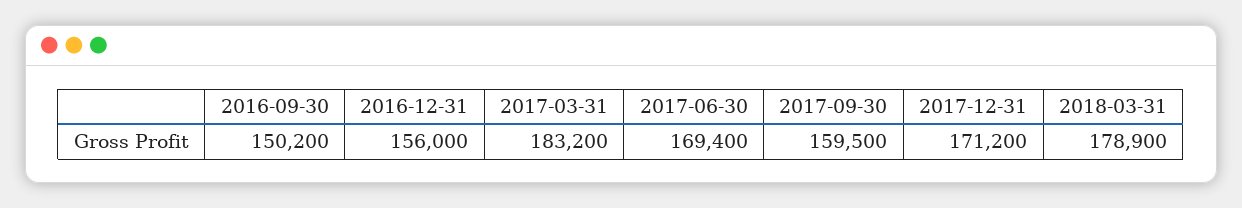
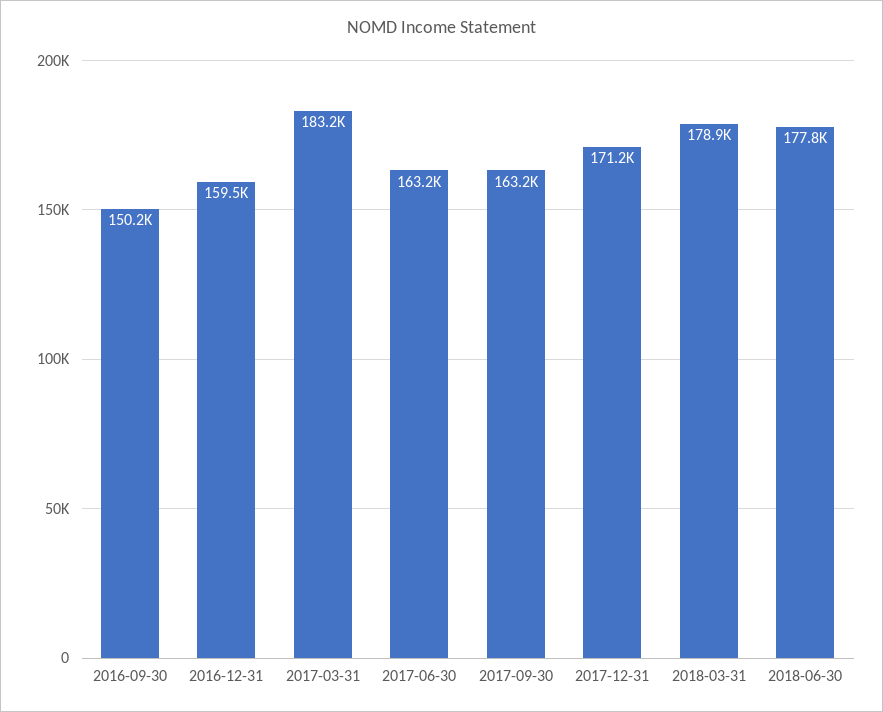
2016-12-31: 156000 -> 159500
2017-06-30: 169400 -> 163200
2017-09-30: 159500 -> 163200
2018-06-30: none -> 177800

